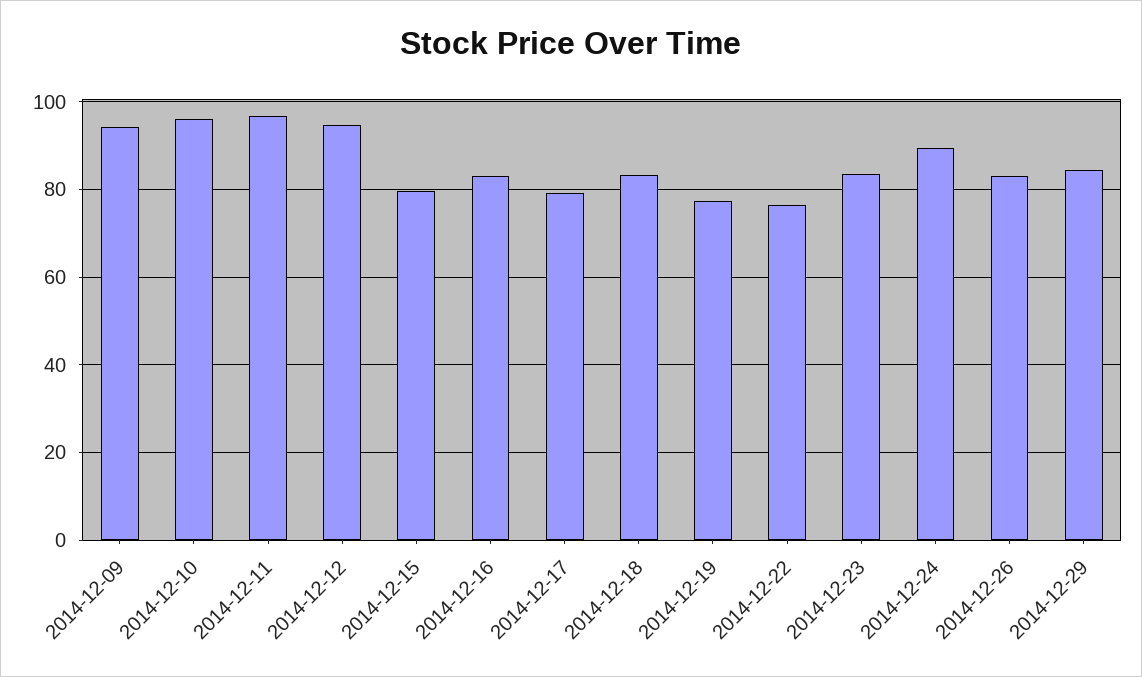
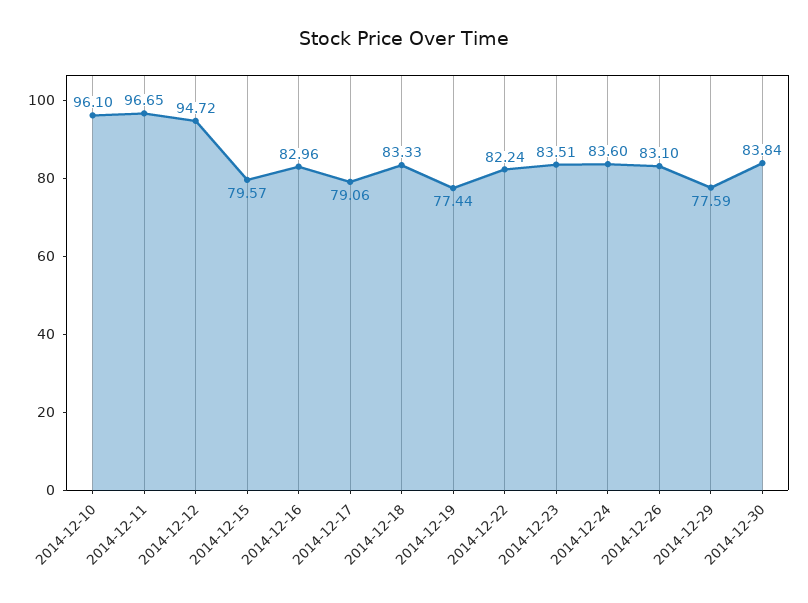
2014-12-09: 94 -> none
2014-12-22: 76 -> 82.24
2014-12-24: 90 -> 83.6
2014-12-29: 84 -> 77.59
2014-12-30: none -> 83.84

